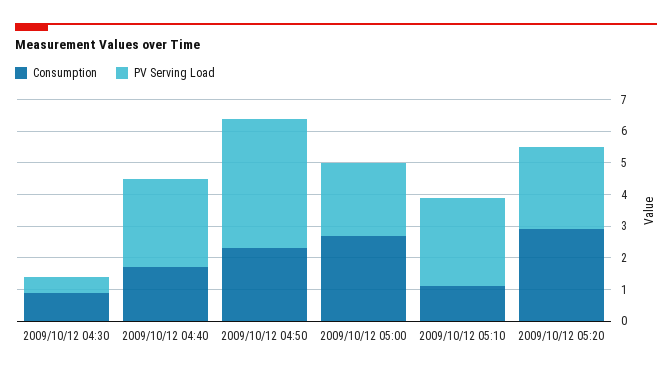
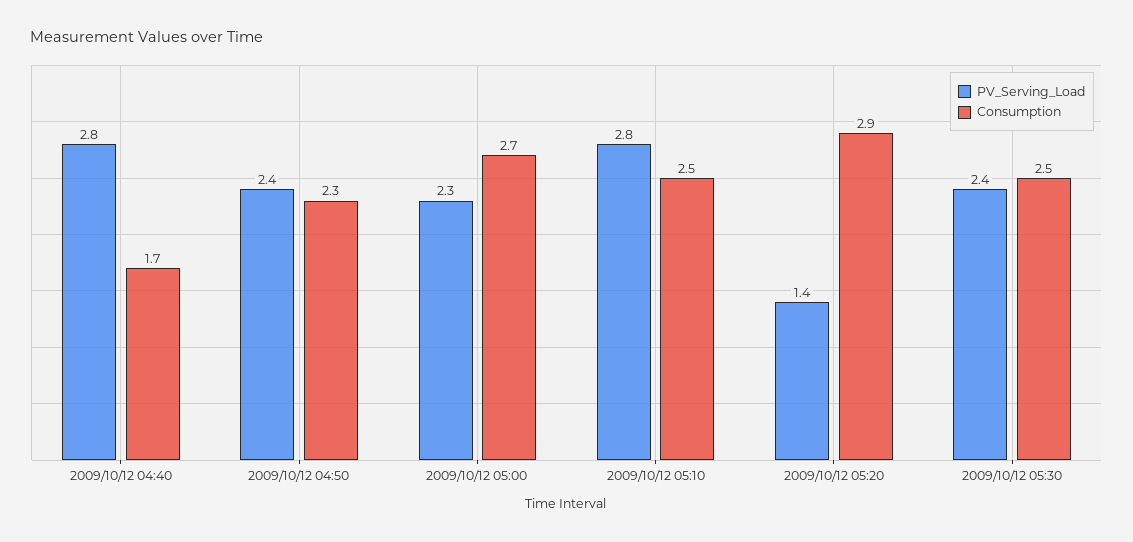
Consumption, 2009/10/12 04:30: 1 -> none
PV Serving Load, 2009/10/12 04:30: 0.5 -> none
PV Serving Load, 2009/10/12 04:50: 4 -> 2.4
Consumption, 2009/10/12 05:10: 1 -> 2.5
PV Serving Load, 2009/10/12 05:20: 2.5 -> 1.4
PV Serving Load, 2009/10/12 05:30: none -> 2.4
Consumption, 2009/10/12 05:30: none -> 2.5

